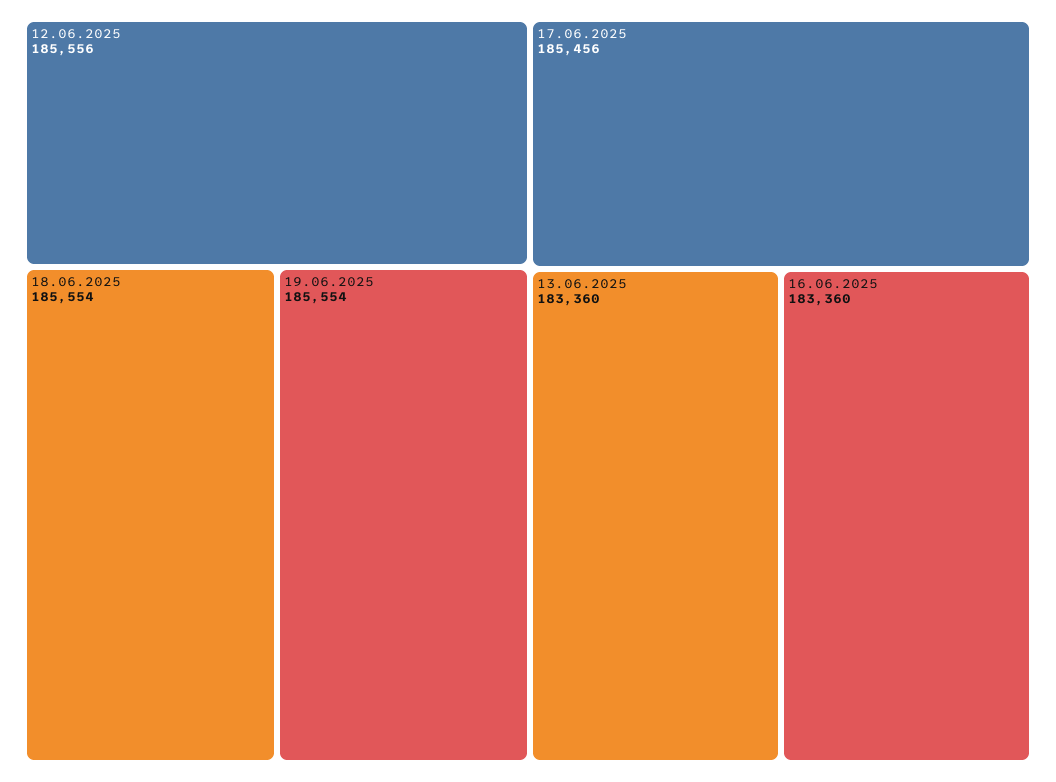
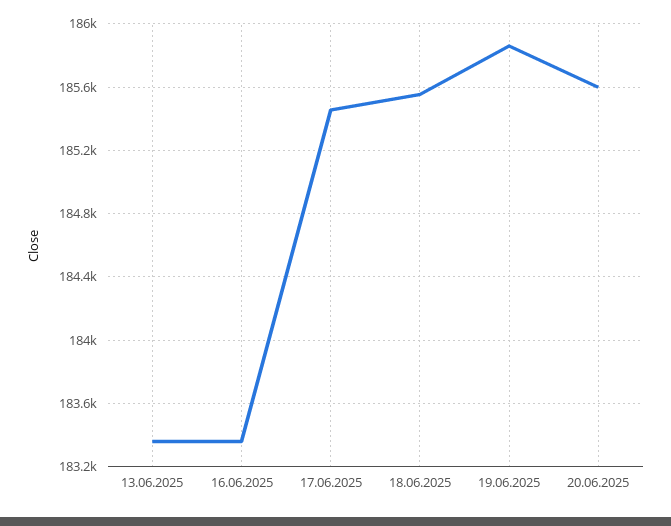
12.06.2025: 185556 -> none
19.06.2025: 185554 -> 185850
20.06.2025: none -> 185600

